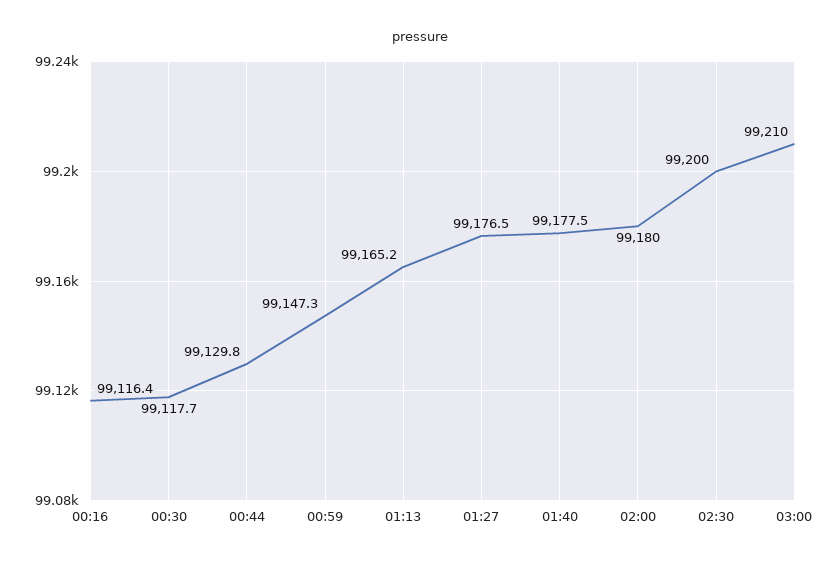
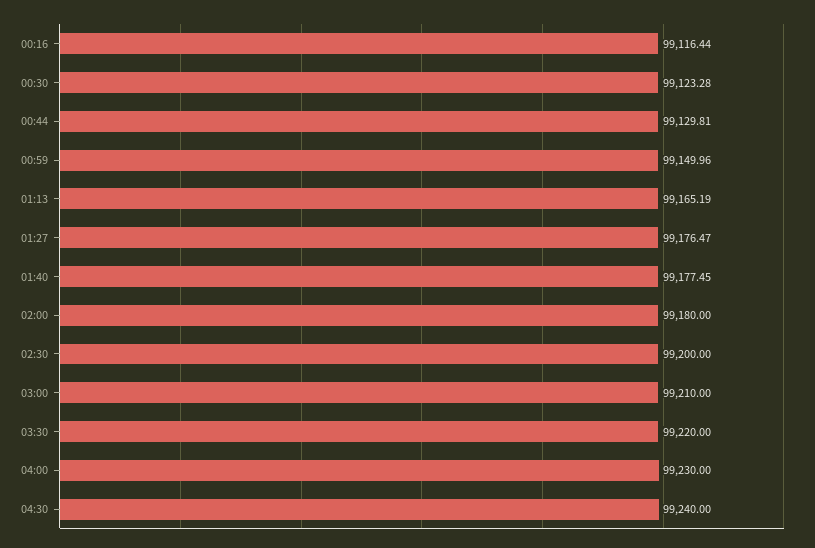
00:30: 99117.7 -> 99123.28
00:59: 99147.3 -> 99149.96
03:30: none -> 99220
04:00: none -> 99230
04:30: none -> 99240

